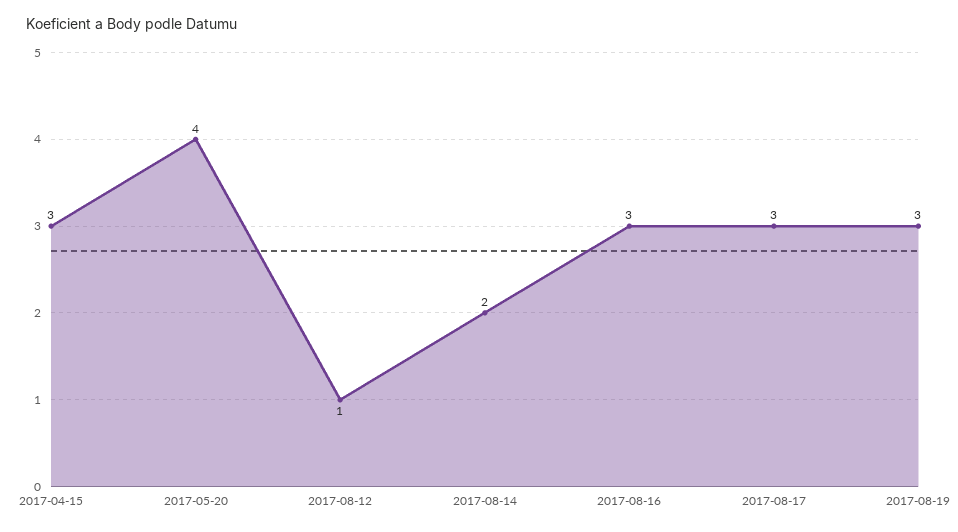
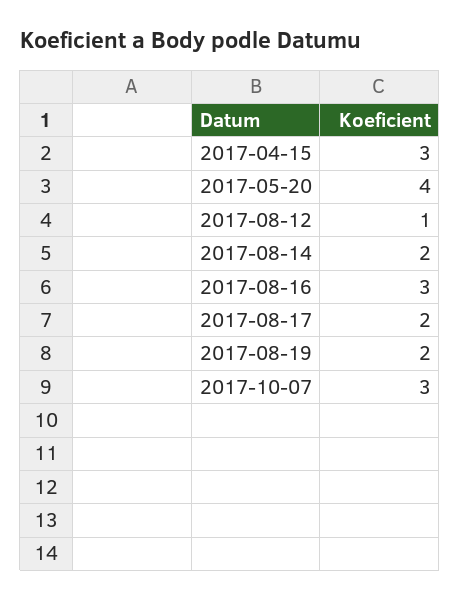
2017-08-17: 3 -> 2
2017-08-19: 3 -> 2
2017-10-07: none -> 3

